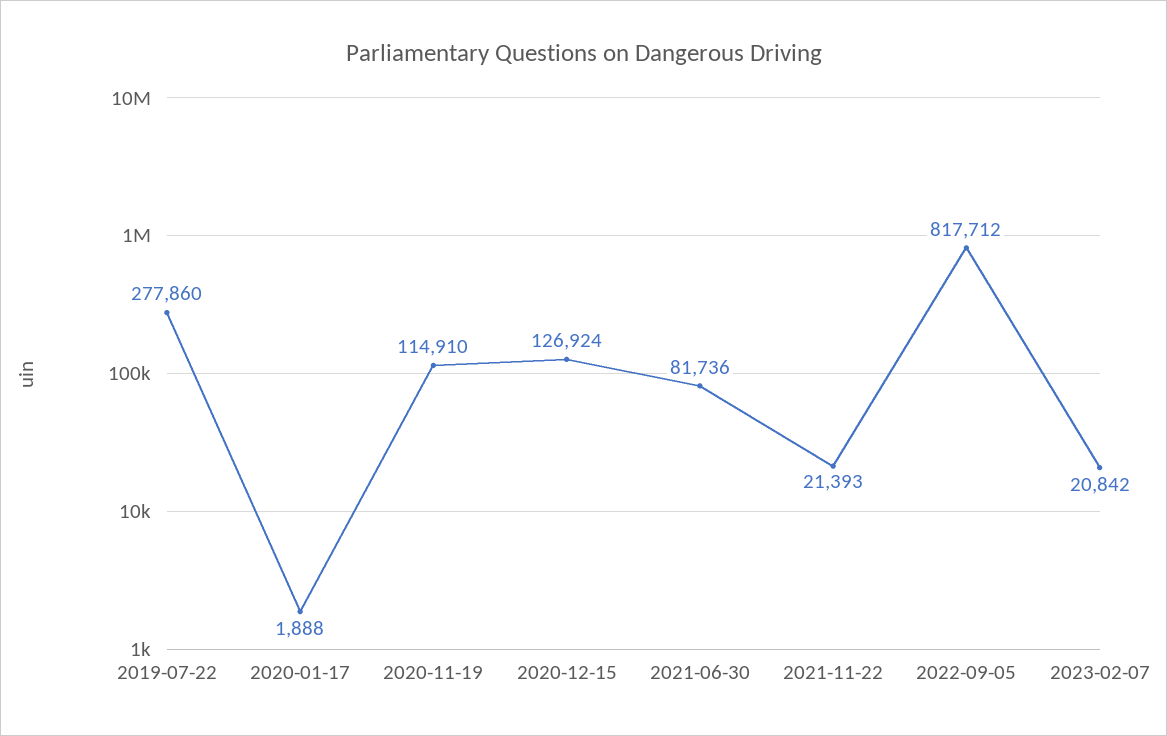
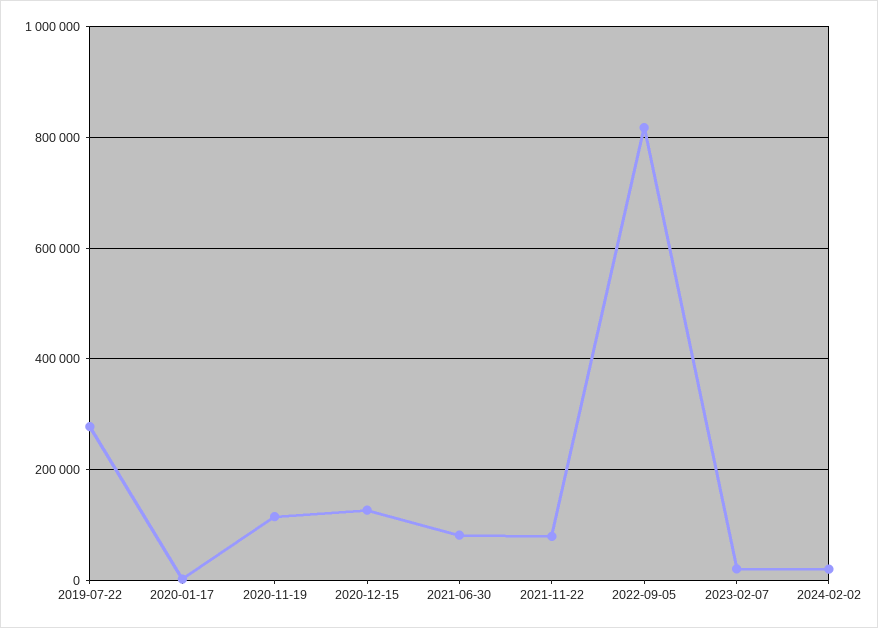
2021-11-22: 21393 -> 80000
2024-02-02: none -> 20000

